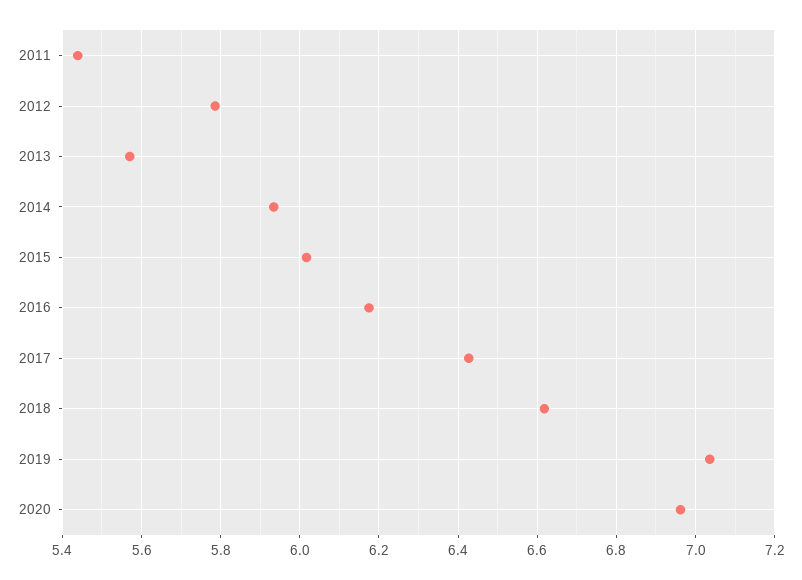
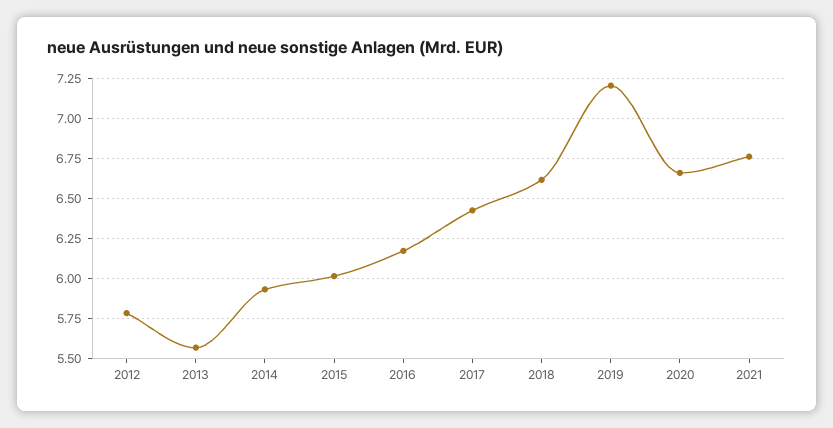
2011: 5.44 -> none
2019: 7.04 -> 7.2
2020: 6.96 -> 6.65
2021: none -> 6.75

